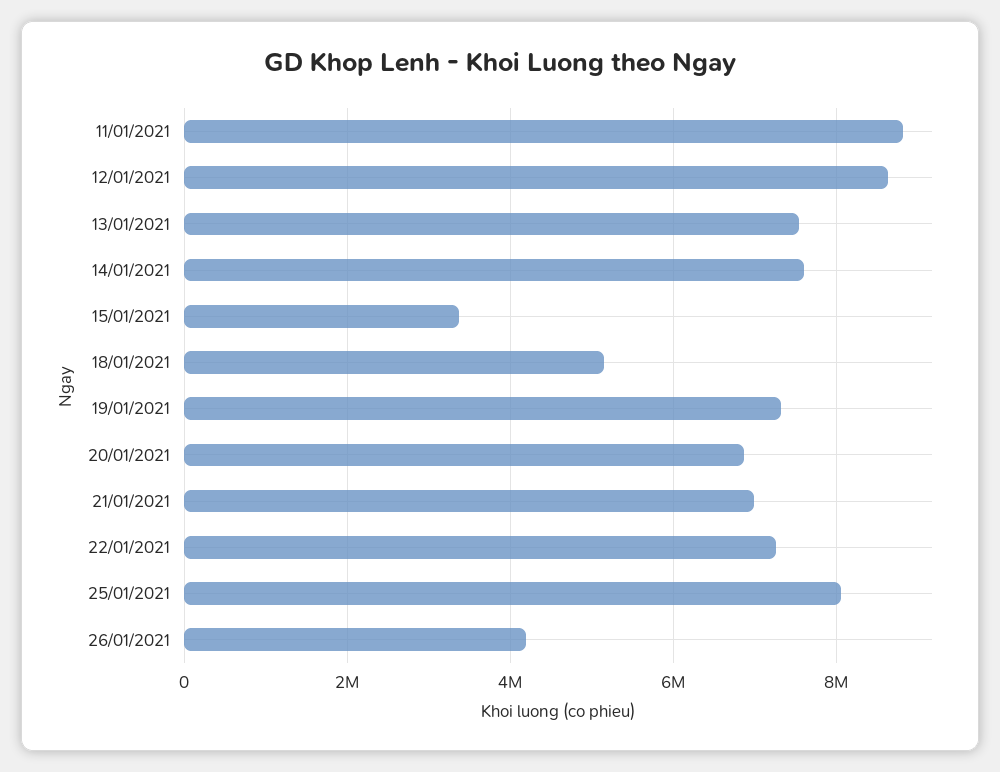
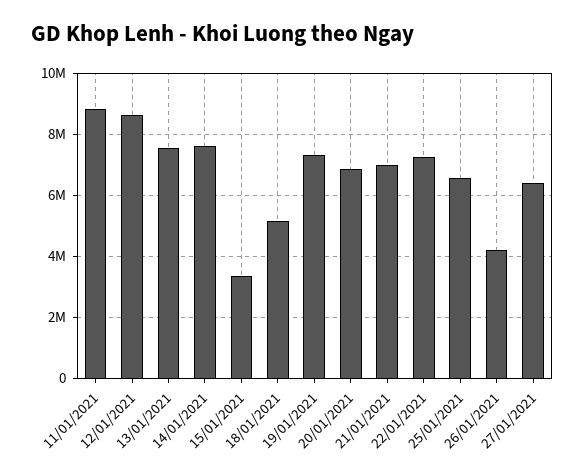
25/01/2021: 8000000 -> 6600000
27/01/2021: none -> 6400000

